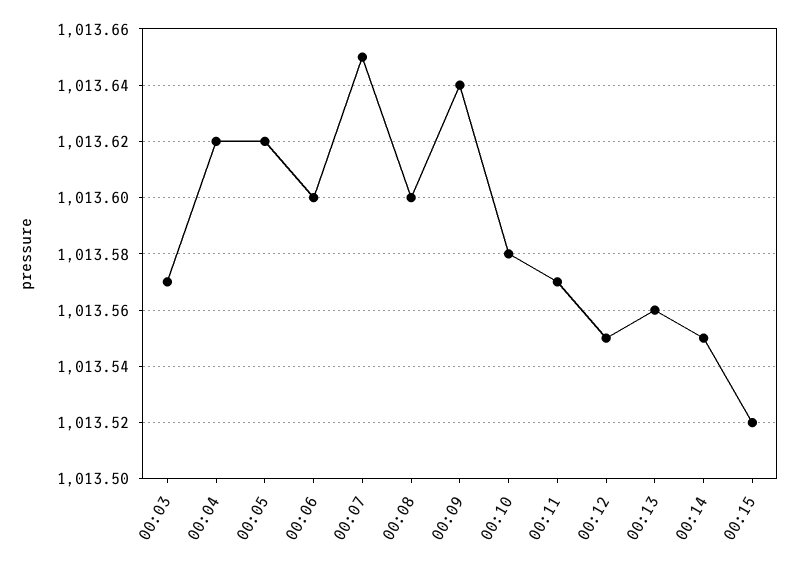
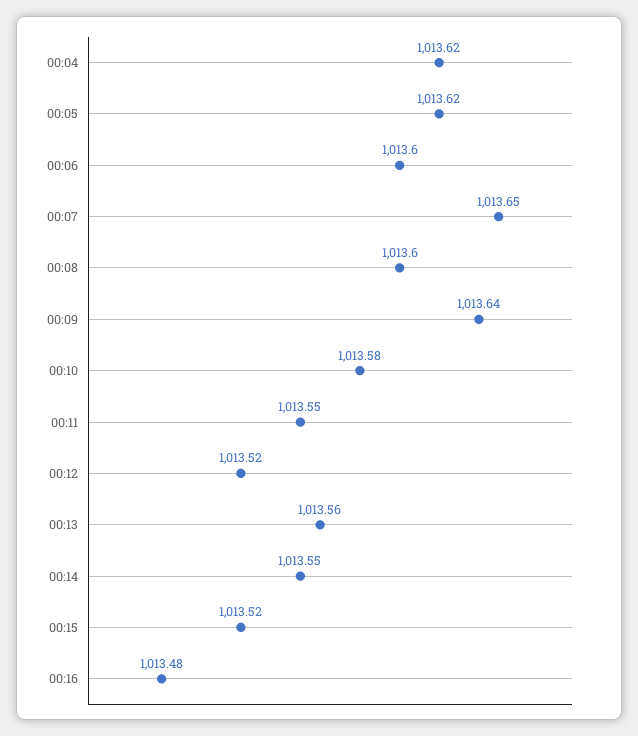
00:03: 1013.57 -> none
00:11: 1013.57 -> 1013.55
00:12: 1013.55 -> 1013.52
00:16: none -> 1013.48

